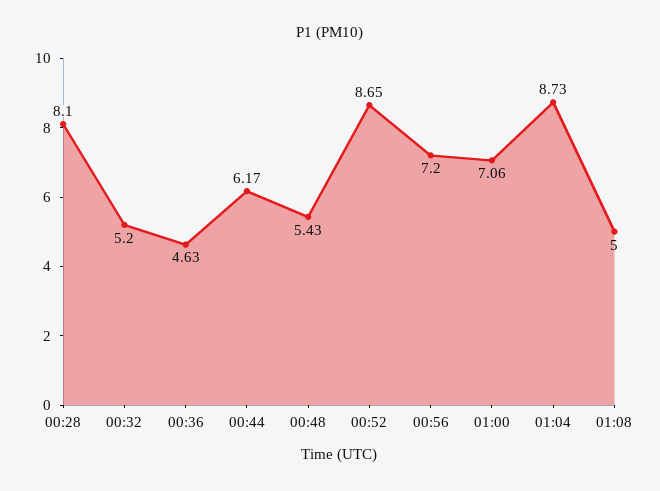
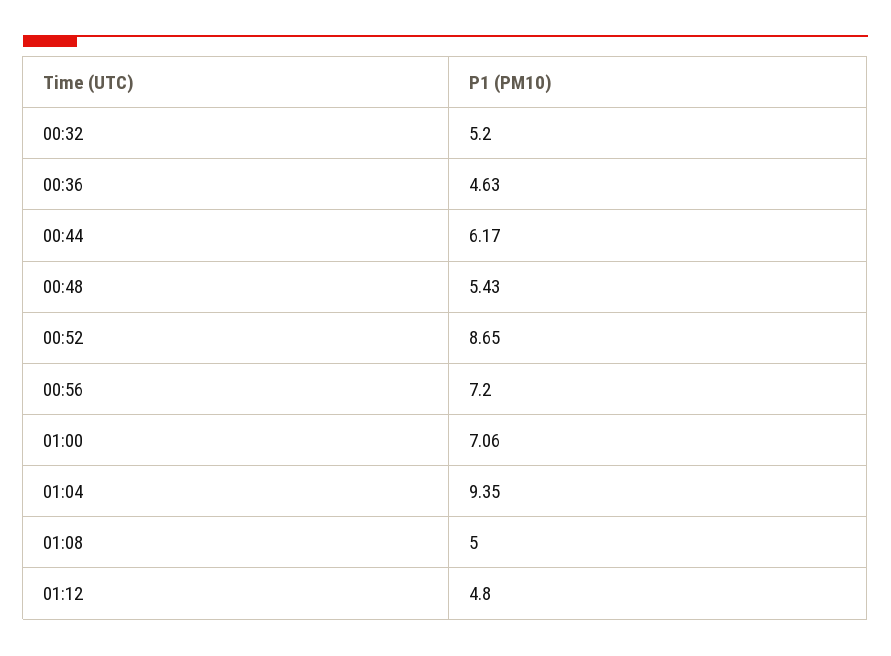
00:28: 8.1 -> none
01:04: 8.73 -> 9.35
01:12: none -> 4.8

